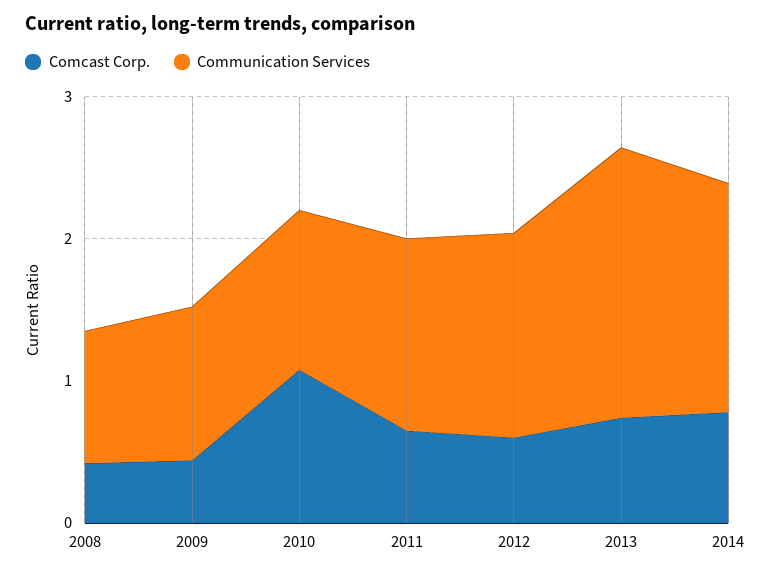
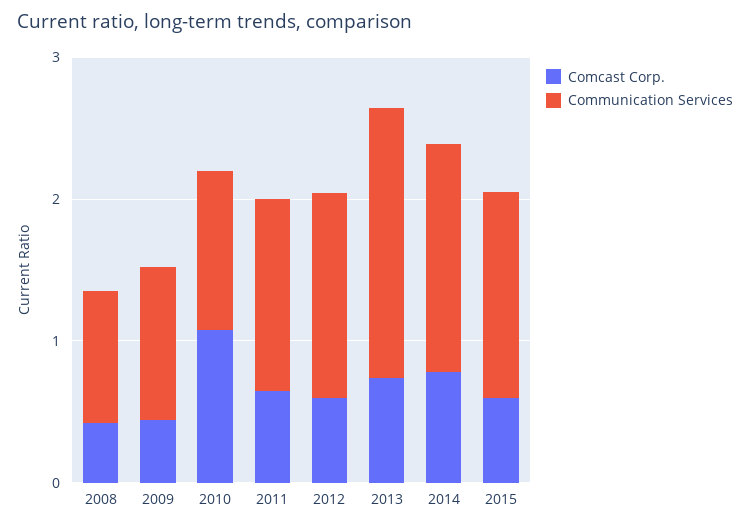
Comcast Corp., 2015: none -> 0.6
Communication Services, 2015: none -> 1.4

